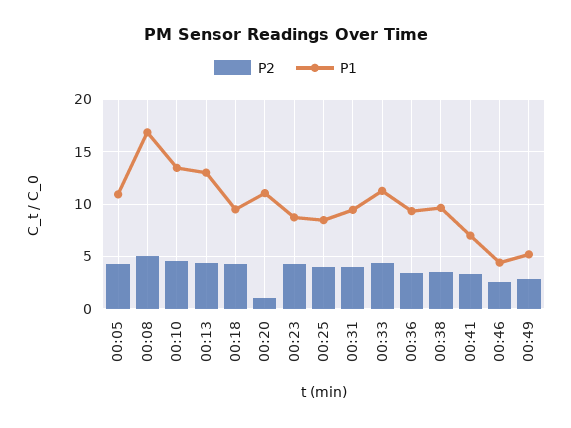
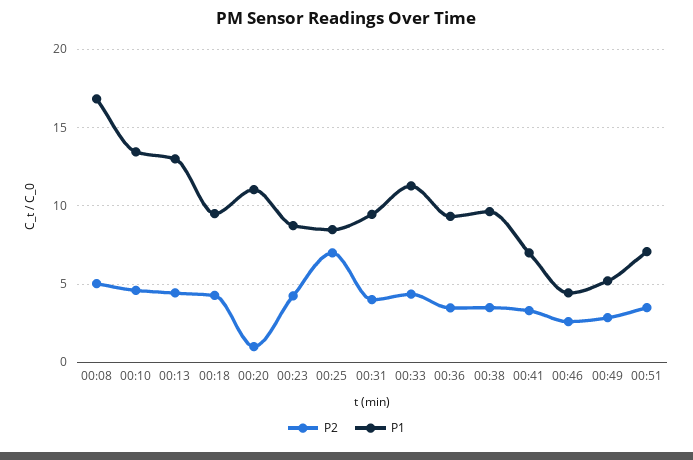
P2, 00:05: 4 -> none
P1, 00:05: 11 -> none
P2, 00:25: 4 -> 7
P2, 00:51: none -> 3.5
P1, 00:51: none -> 7

